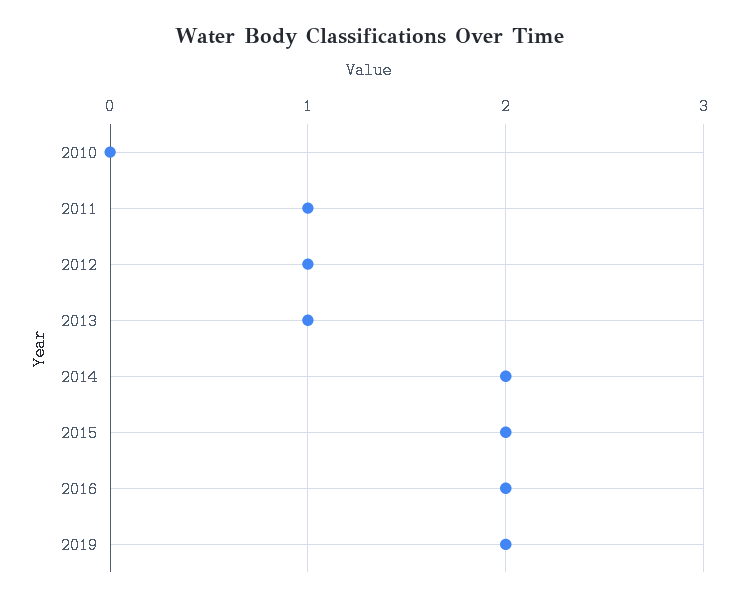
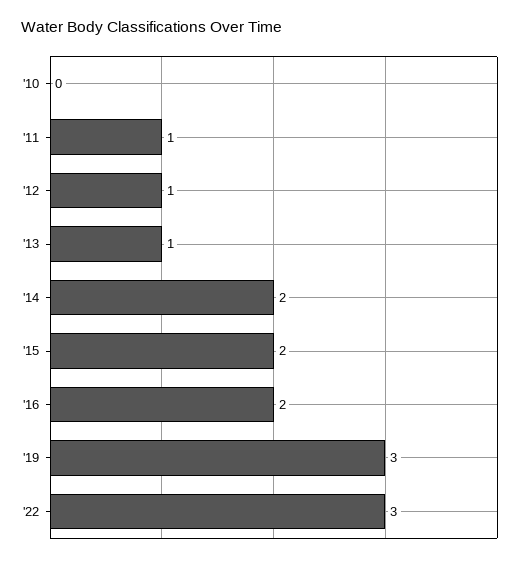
2019: 2 -> 3
'22: none -> 3

